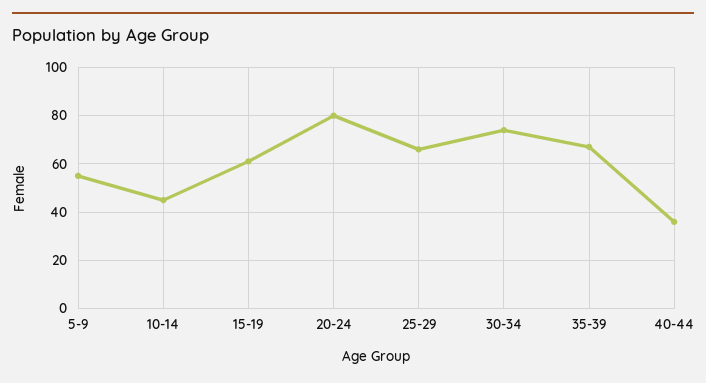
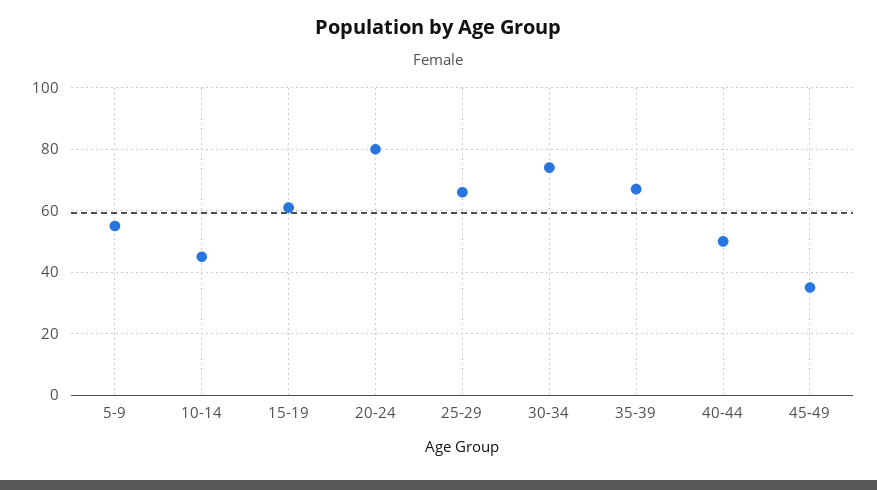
40-44: 35 -> 50
45-49: none -> 35

